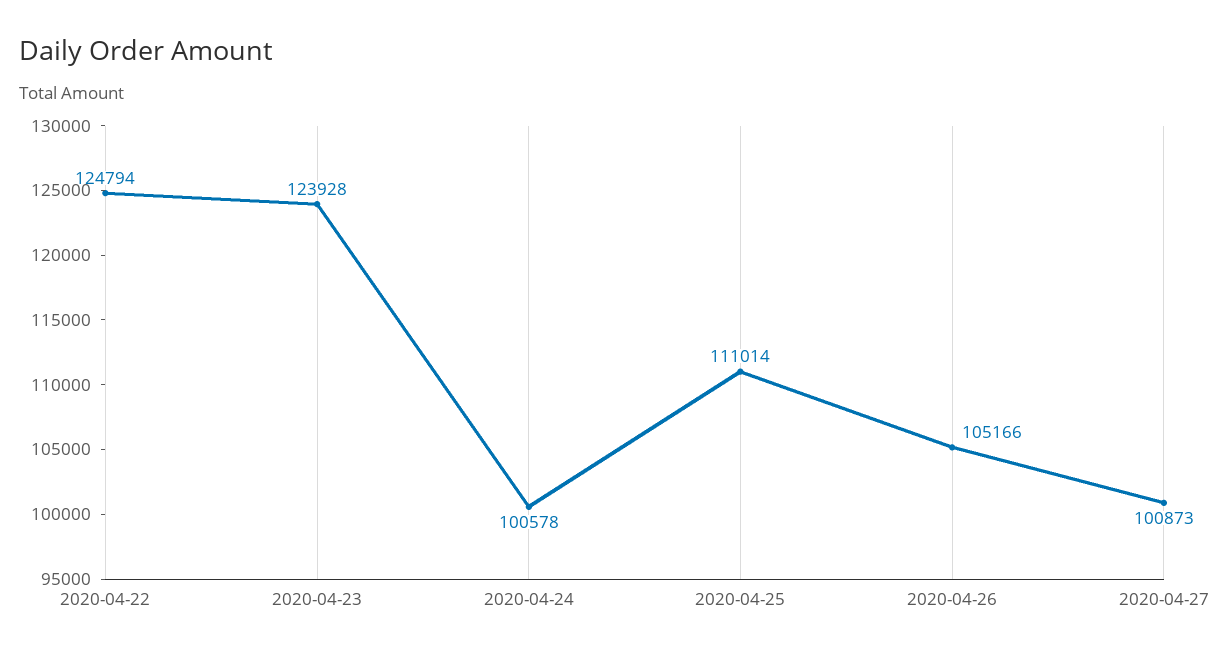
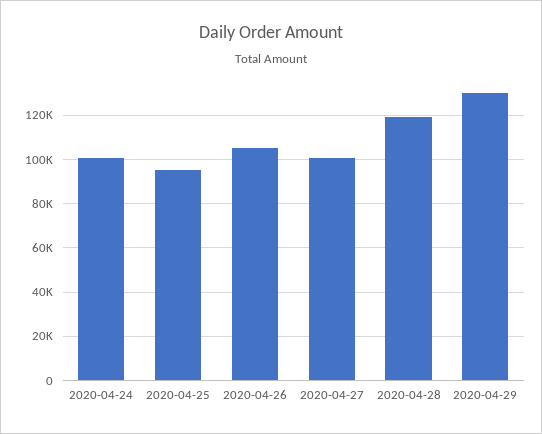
2020-04-22: 124794 -> none
2020-04-23: 123928 -> none
2020-04-25: 111014 -> 95000
2020-04-28: none -> 120000
2020-04-29: none -> 130000

